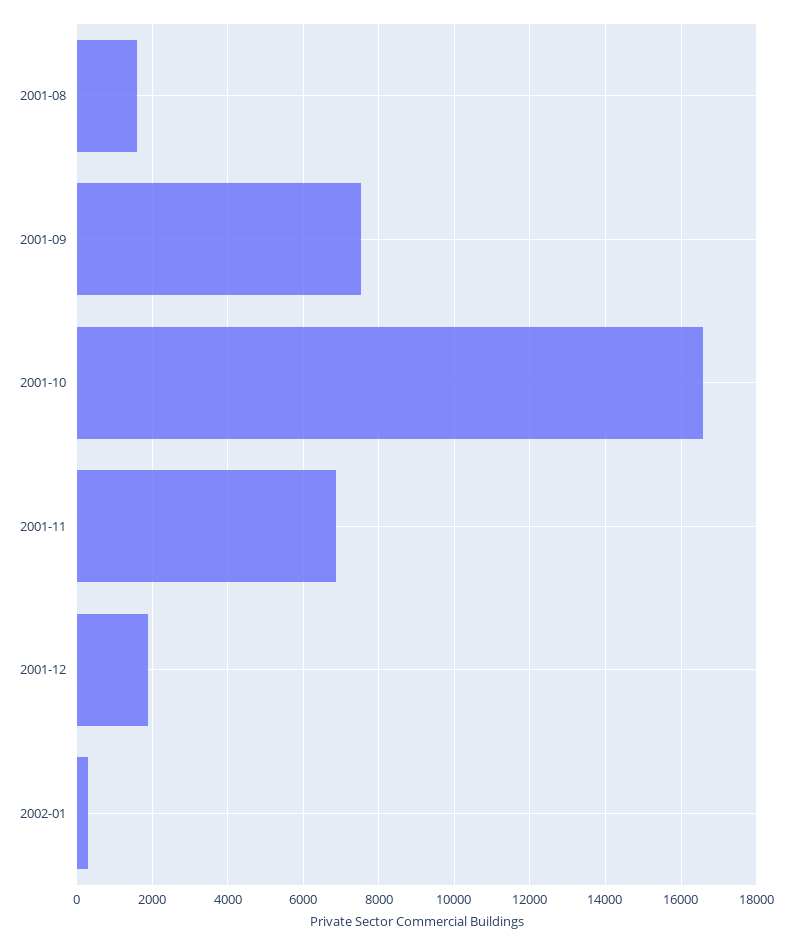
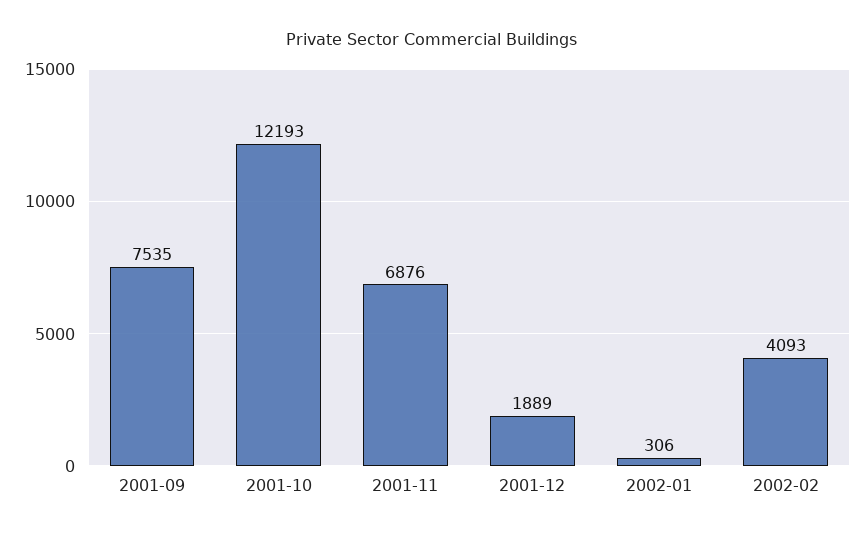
2001-08: 1600 -> none
2001-10: 16600 -> 12193
2002-02: none -> 4093

